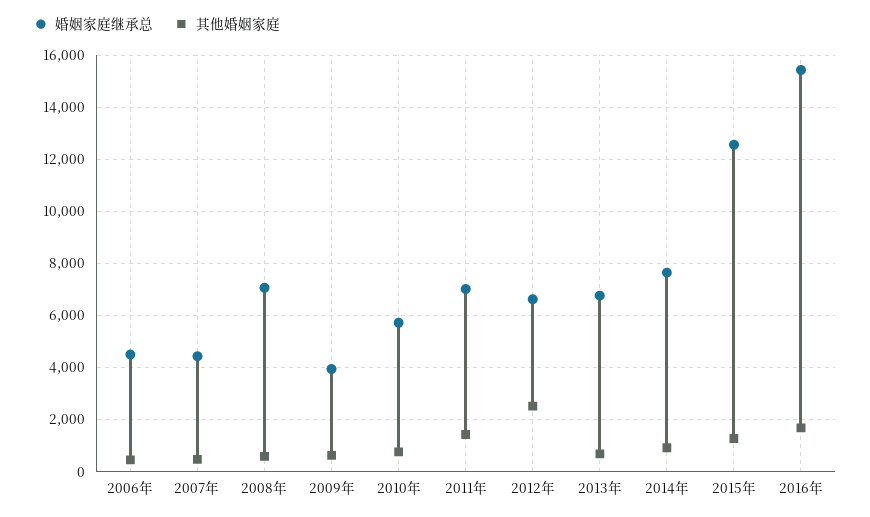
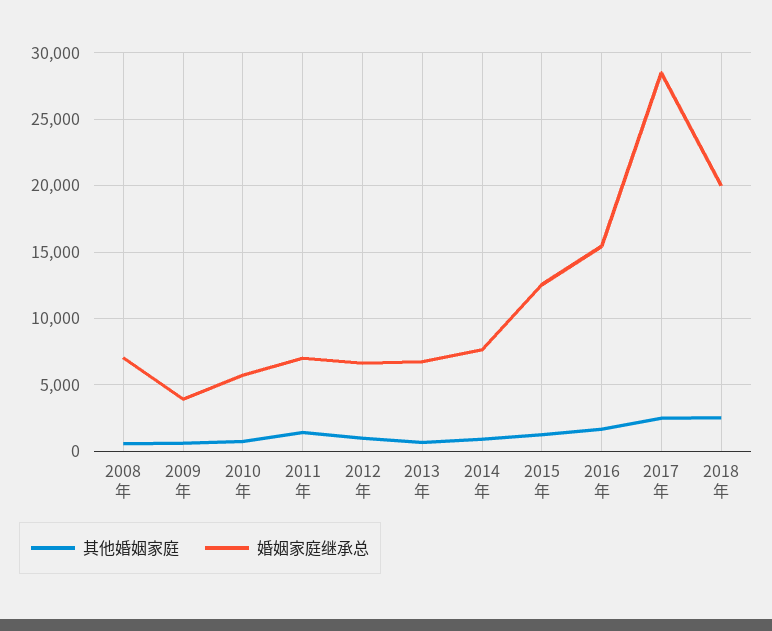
婚姻家庭继承总, 2006年: 4500 -> none
其他婚姻家庭, 2006年: 500 -> none
婚姻家庭继承总, 2007年: 4500 -> none
其他婚姻家庭, 2007年: 500 -> none
其他婚姻家庭, 2012年: 2500 -> 1000
其他婚姻家庭, 2017年: none -> 2500
婚姻家庭继承总, 2017年: none -> 28500
其他婚姻家庭, 2018年: none -> 2500
婚姻家庭继承总, 2018年: none -> 20000

